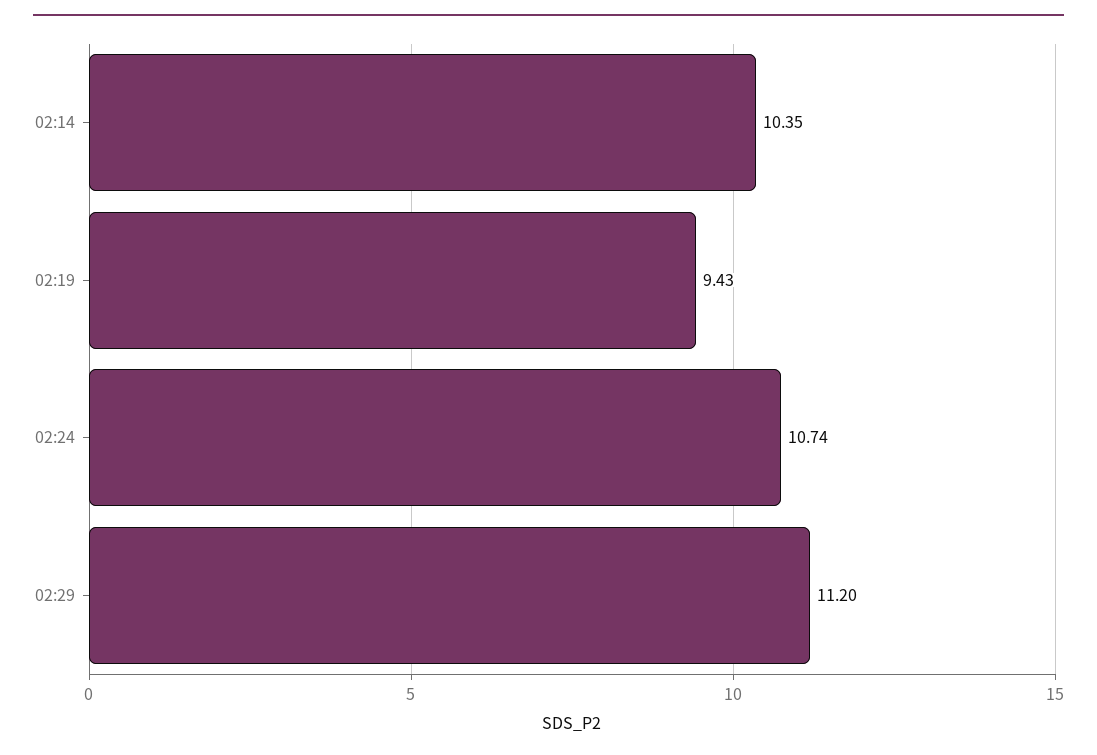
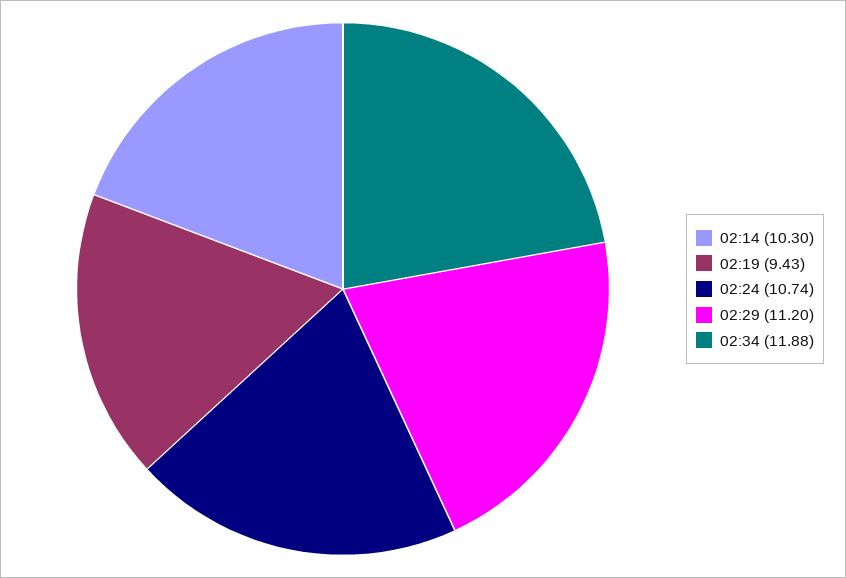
02:14: 10.35 -> 10.3
02:34: none -> 11.88

